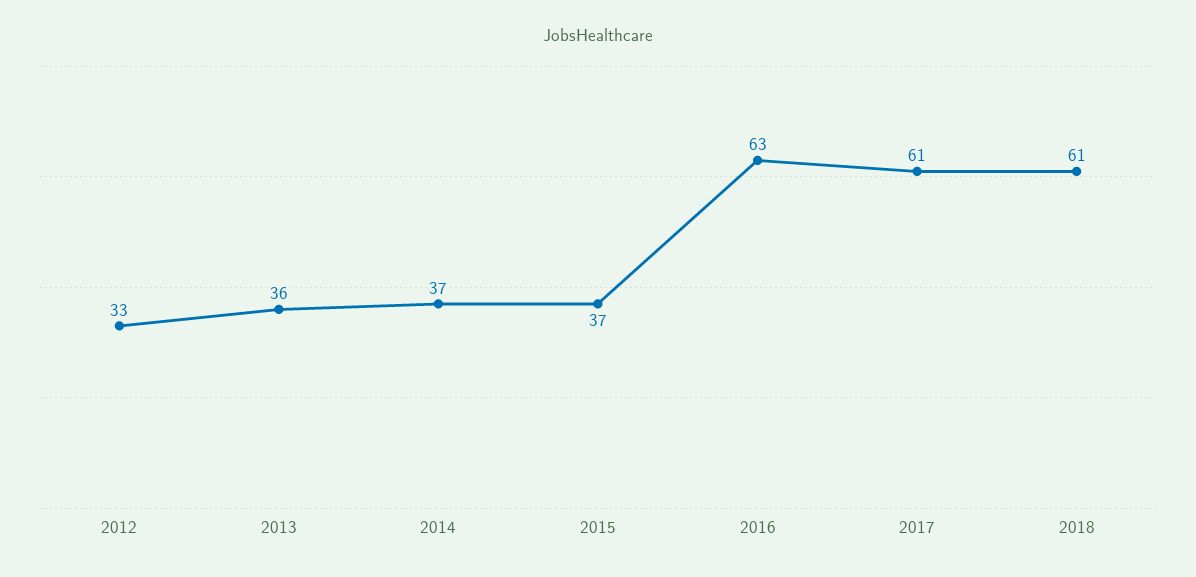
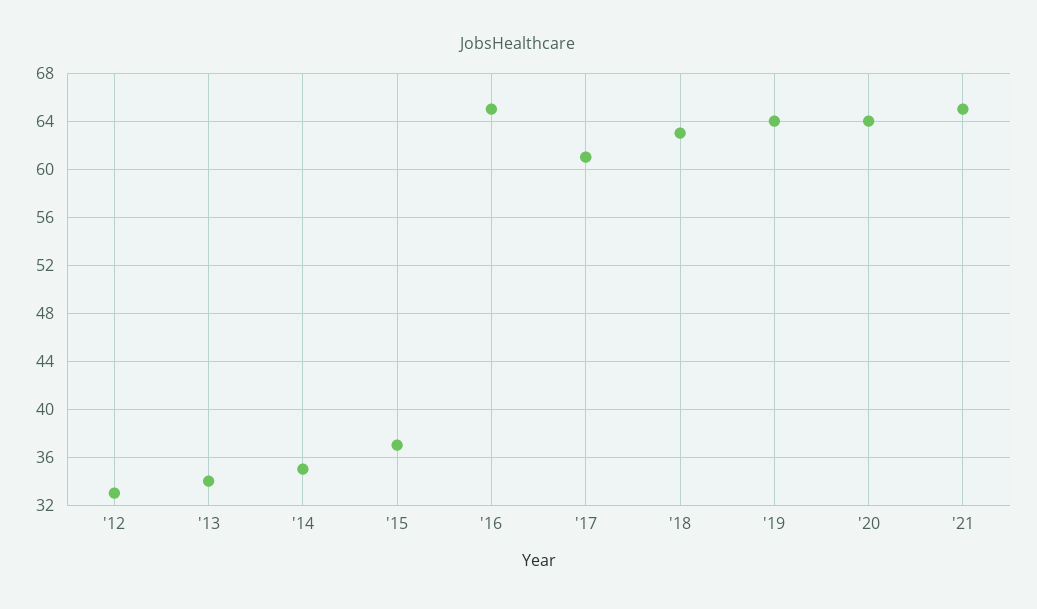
2013: 36 -> 34
2014: 37 -> 35
2016: 63 -> 65
2018: 61 -> 63
'19: none -> 64
'20: none -> 64
'21: none -> 65

